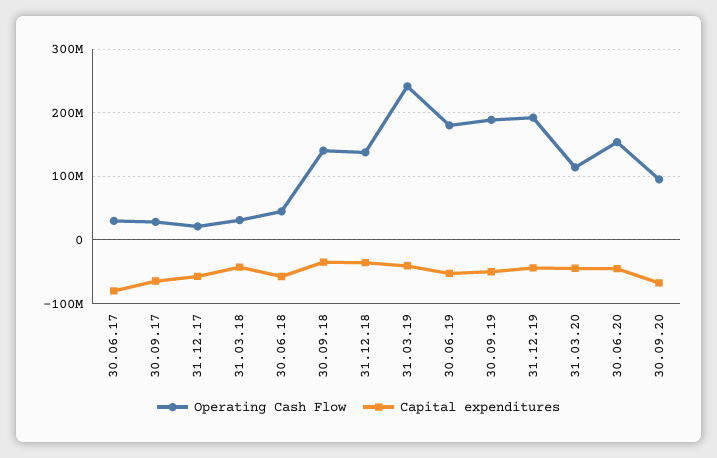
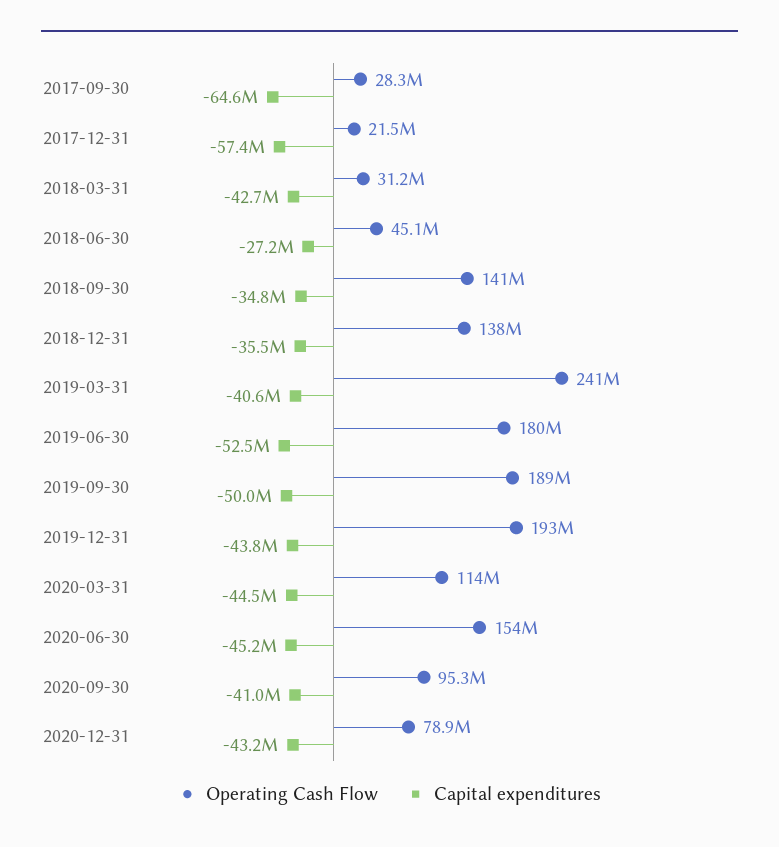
Operating Cash Flow, 30.06.17: 30000000 -> none
Capital expenditures, 30.06.17: -80000000 -> none
Capital expenditures, 30.06.18: -60000000 -> -27200000
Capital expenditures, 30.09.20: -70000000 -> -41000000
Operating Cash Flow, 2020-12-31: none -> 78900000
Capital expenditures, 2020-12-31: none -> -43200000

